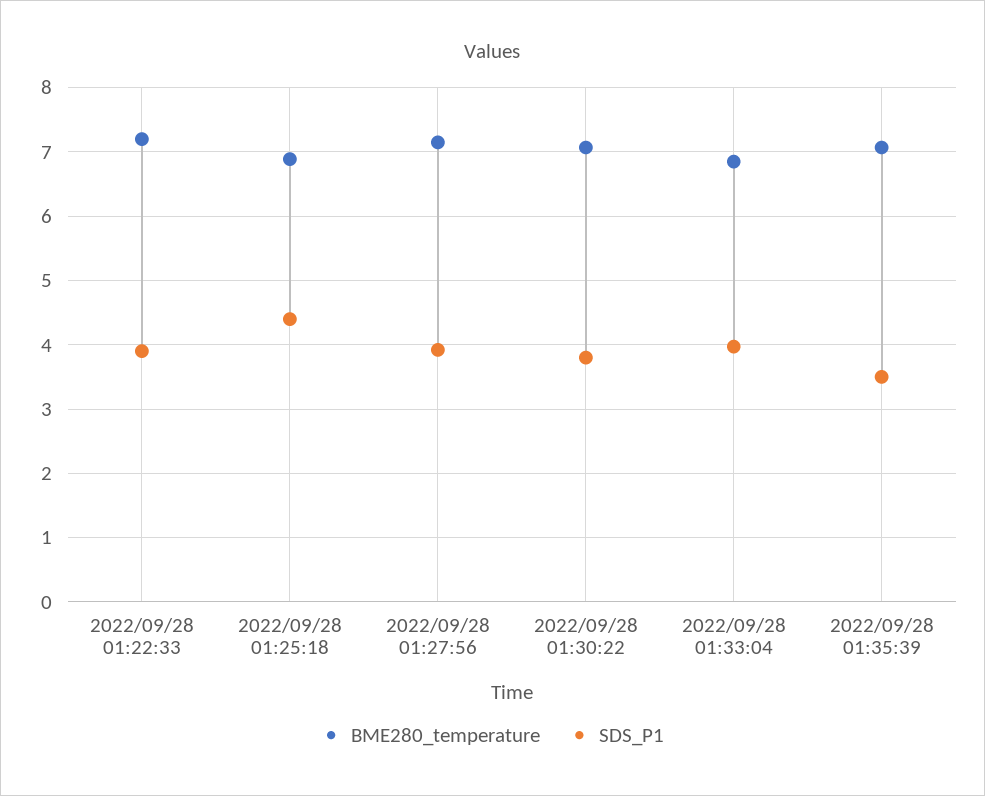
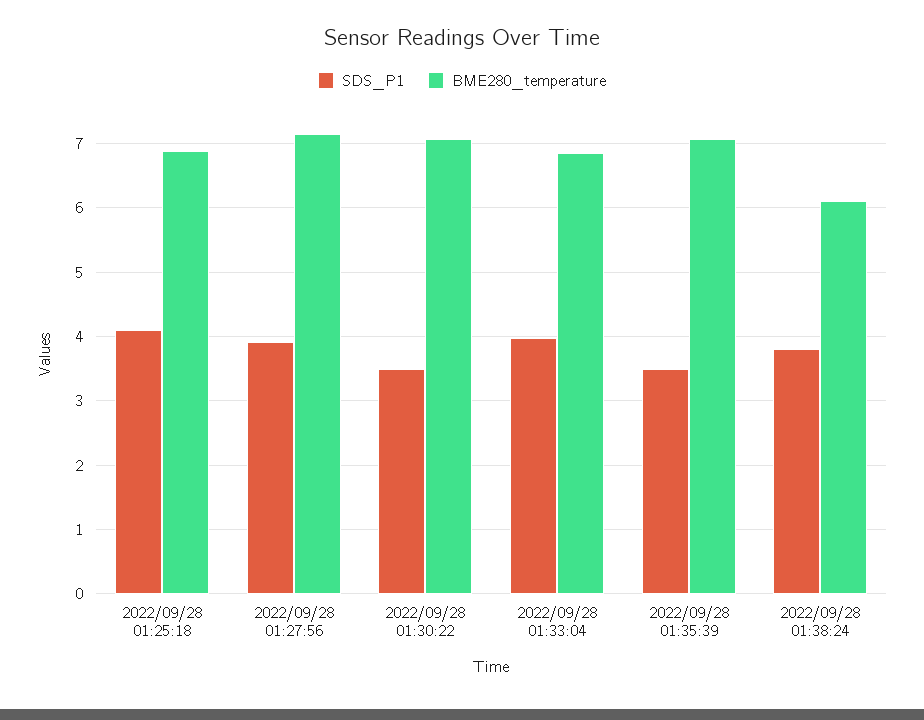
BME280_temperature, 2022/09/28 01:22:33: 7.2 -> none
SDS_P1, 2022/09/28 01:22:33: 3.9 -> none
SDS_P1, 2022/09/28 01:25:18: 4.4 -> 4.1
SDS_P1, 2022/09/28 01:30:22: 3.8 -> 3.5
SDS_P1, 2022/09/28 01:38:24: none -> 3.8
BME280_temperature, 2022/09/28 01:38:24: none -> 6.1

